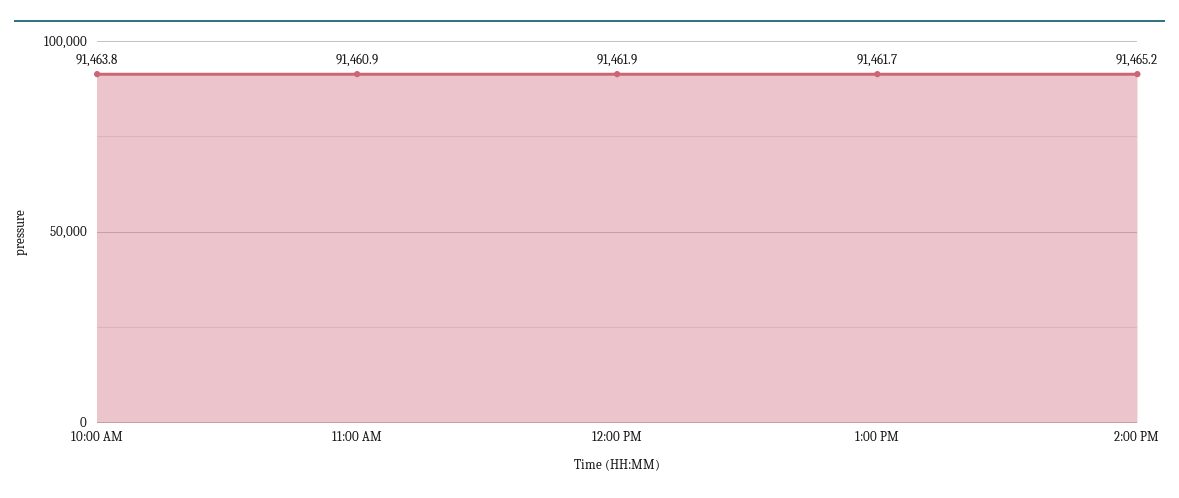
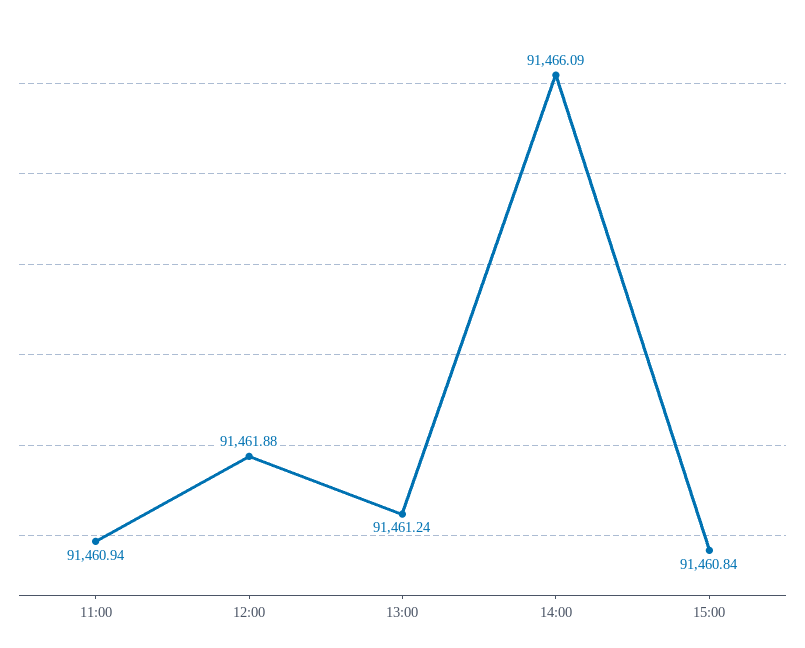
10:00 AM: 91463.8 -> none
1:00 PM: 91461.7 -> 91461.24
2:00 PM: 91465.2 -> 91466.09
15:00: none -> 91460.84

